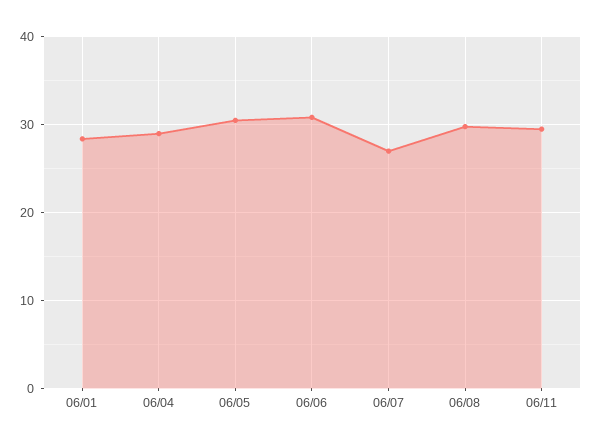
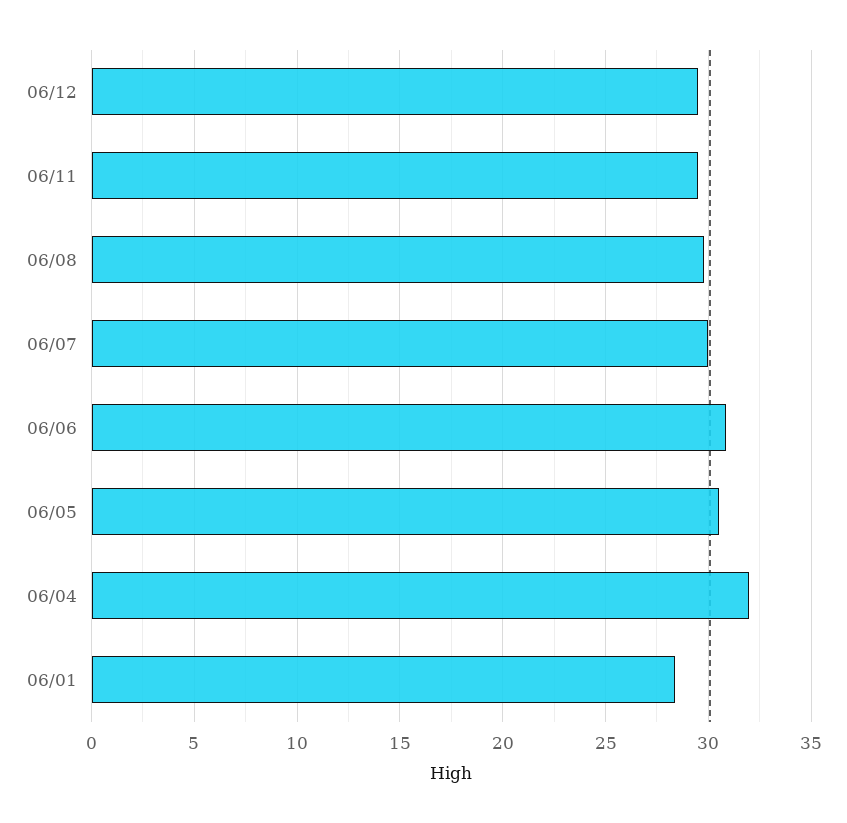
06/04: 29 -> 32
06/07: 27 -> 30
06/12: none -> 29.5

